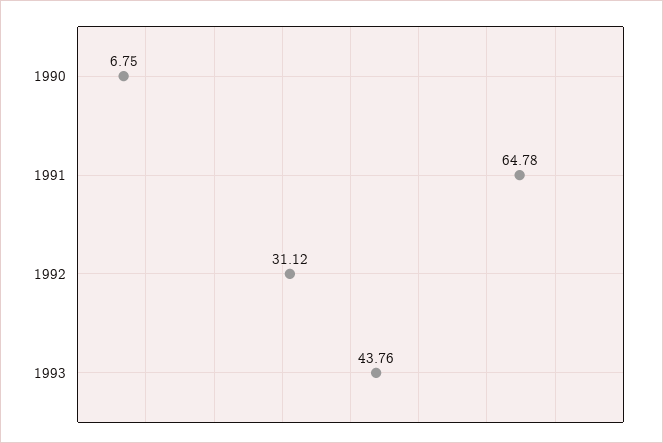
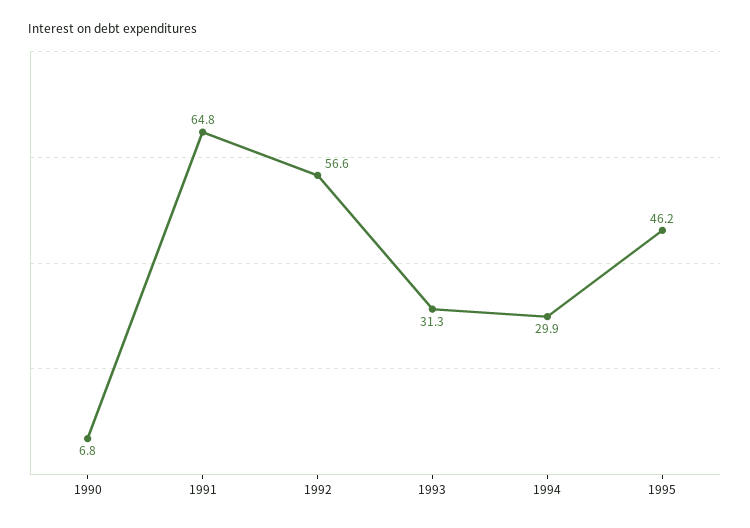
1992: 31.12 -> 56.6
1993: 43.76 -> 31.3
1994: none -> 29.9
1995: none -> 46.2

